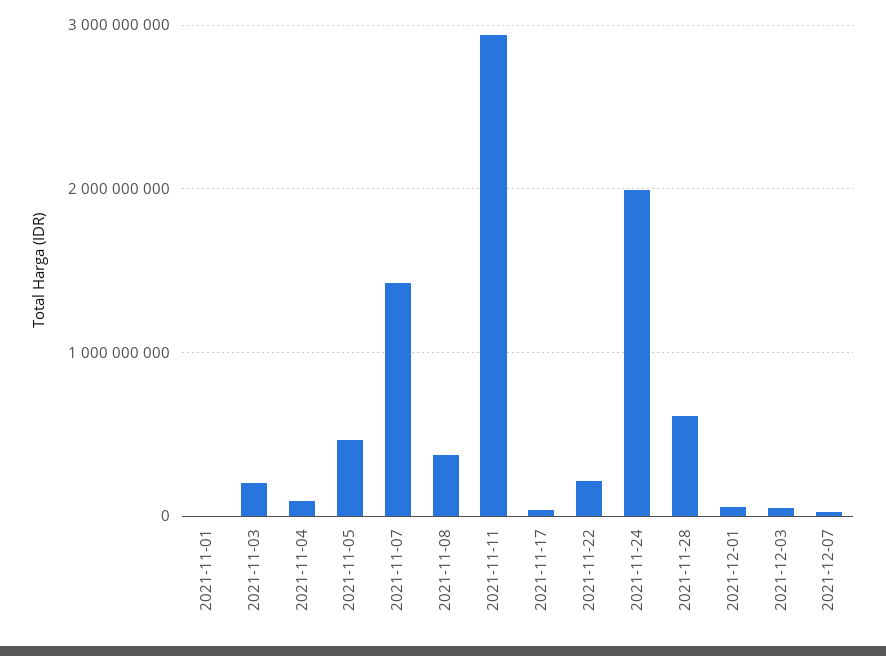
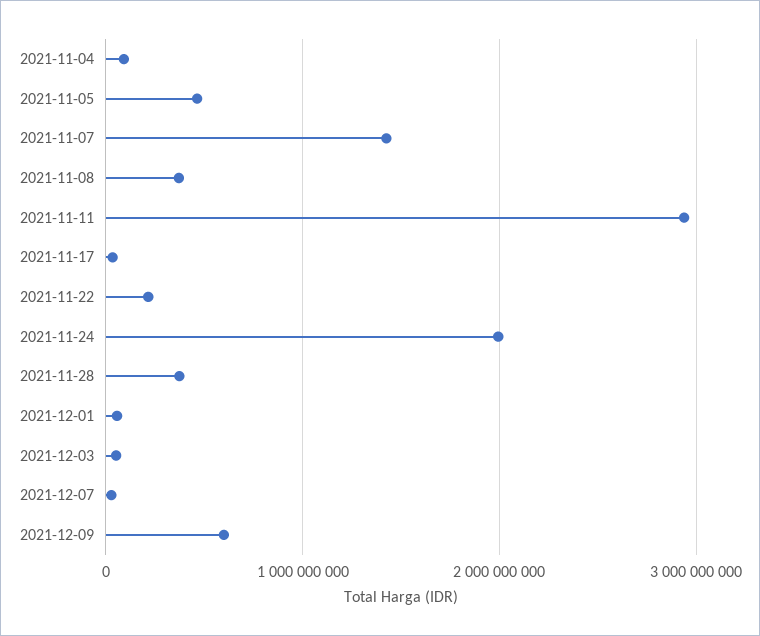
2021-11-01: 0 -> none
2021-11-03: 200000000 -> none
2021-11-28: 600000000 -> 400000000
2021-12-09: none -> 600000000

